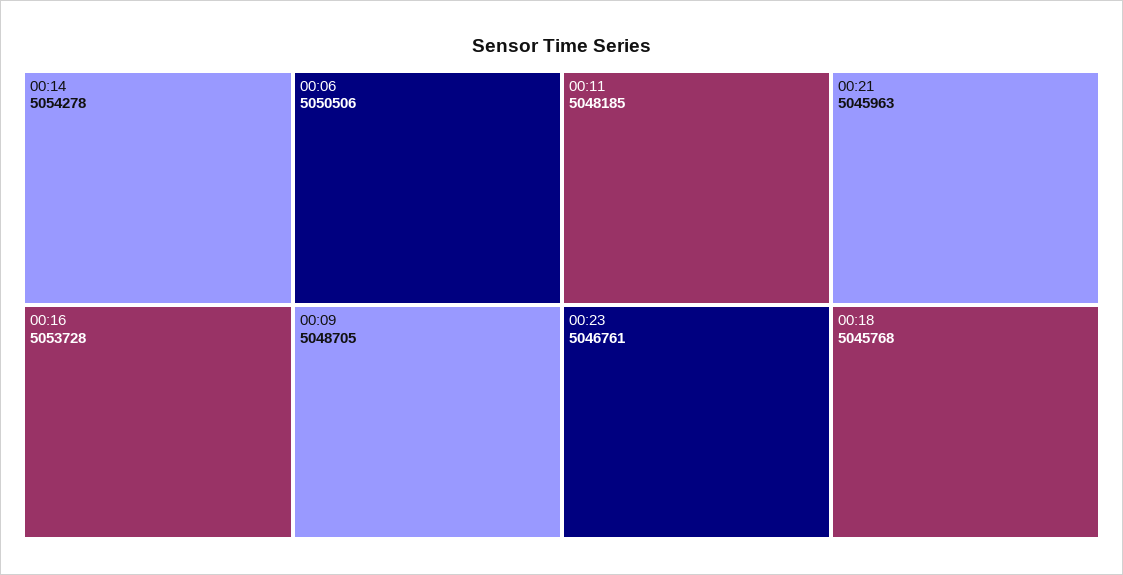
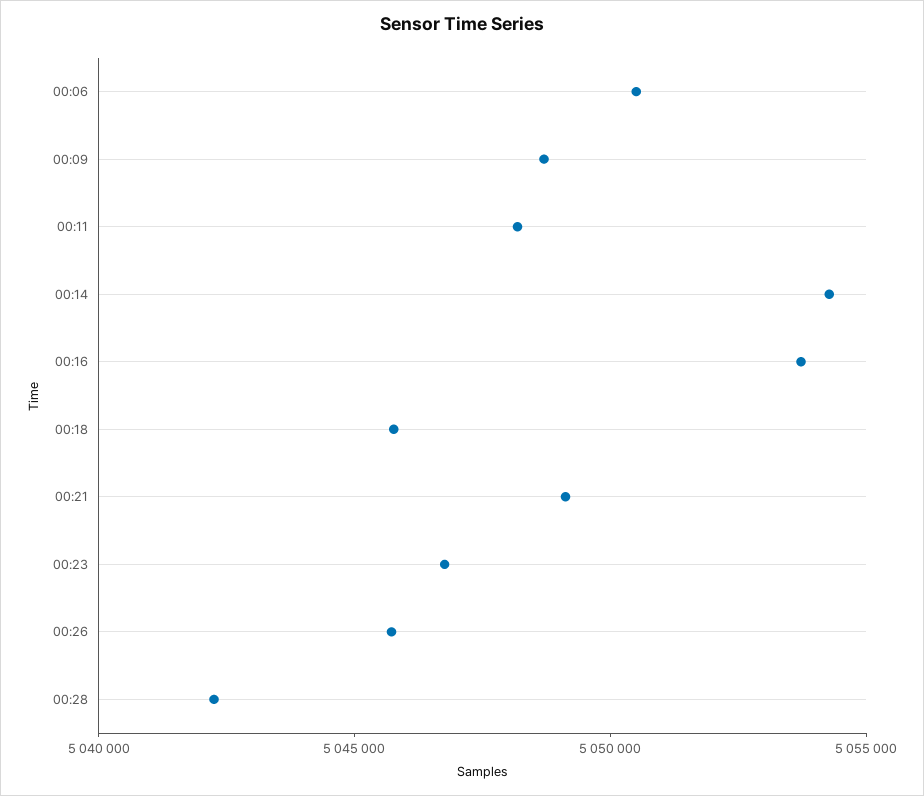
00:21: 5045963 -> 5049000
00:26: none -> 5046000
00:28: none -> 5042000

